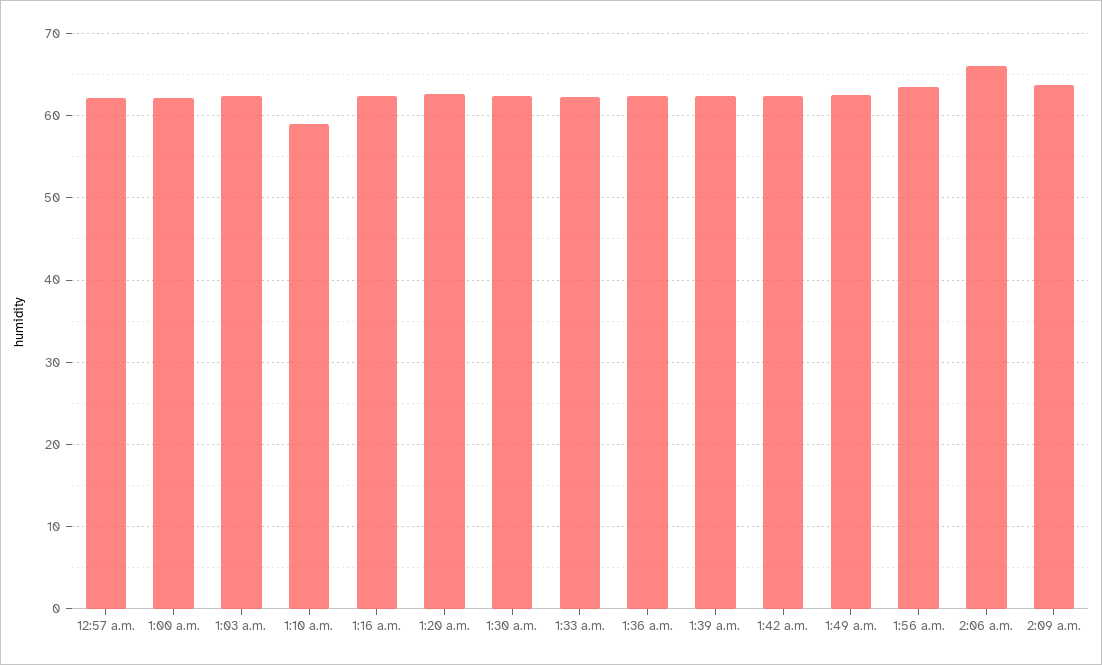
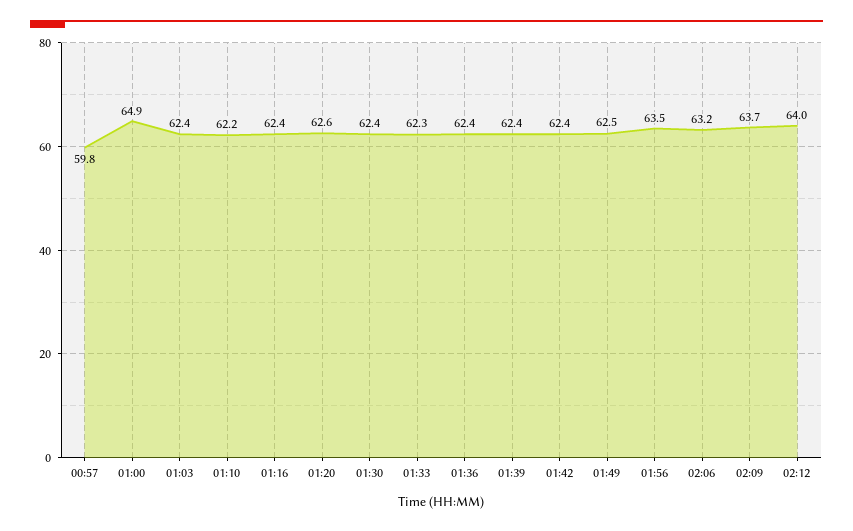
12:57 a.m.: 62 -> 59.8
1:00 a.m.: 62 -> 64.9
1:10 a.m.: 59 -> 62.2
2:06 a.m.: 66 -> 63.2
02:12: none -> 64

